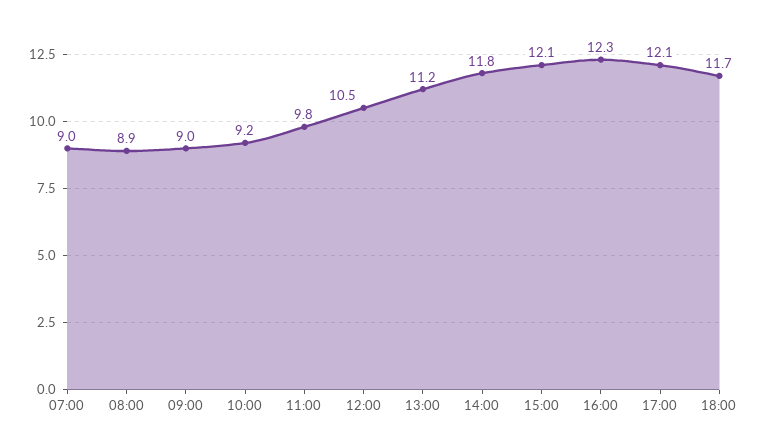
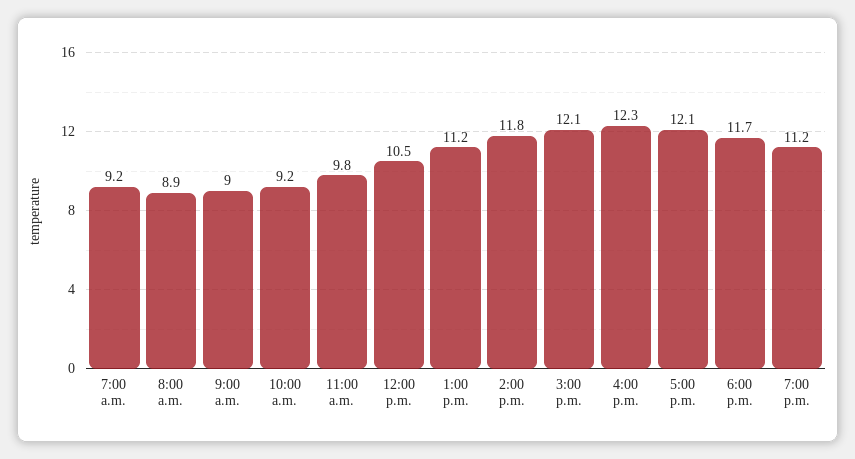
07:00: 9 -> 9.2
7:00 p.m.: none -> 11.2

